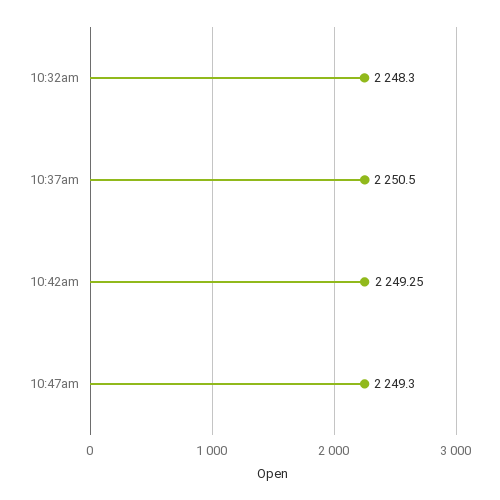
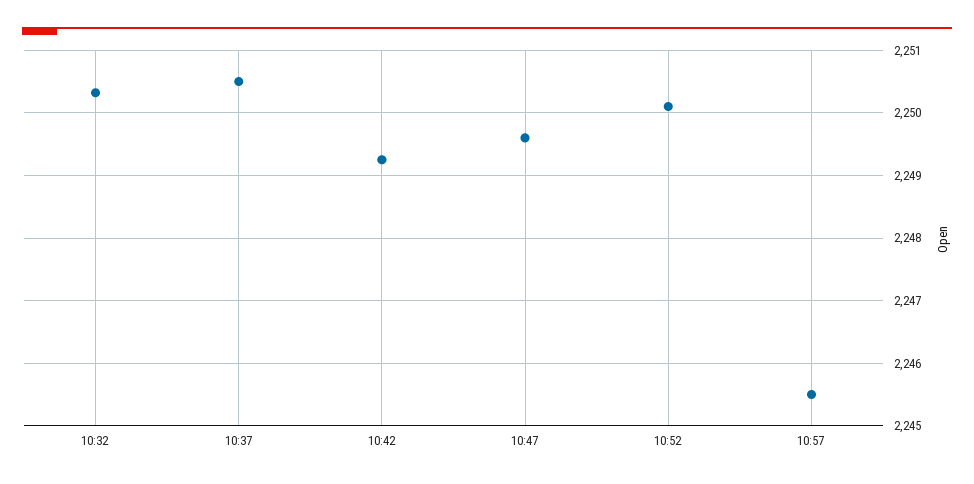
10:32am: 2248.3 -> 2250.3
10:47am: 2249.3 -> 2249.6
10:52: none -> 2250.1
10:57: none -> 2245.5

